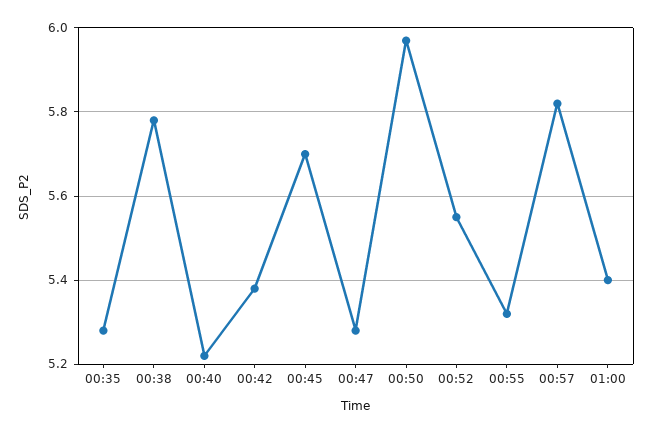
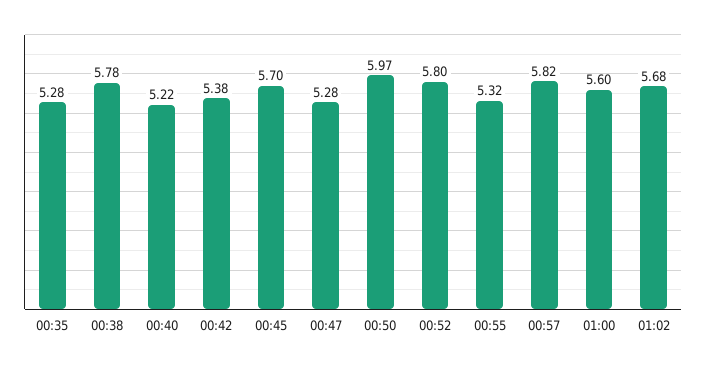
00:52: 5.55 -> 5.8
01:00: 5.4 -> 5.6
01:02: none -> 5.68

